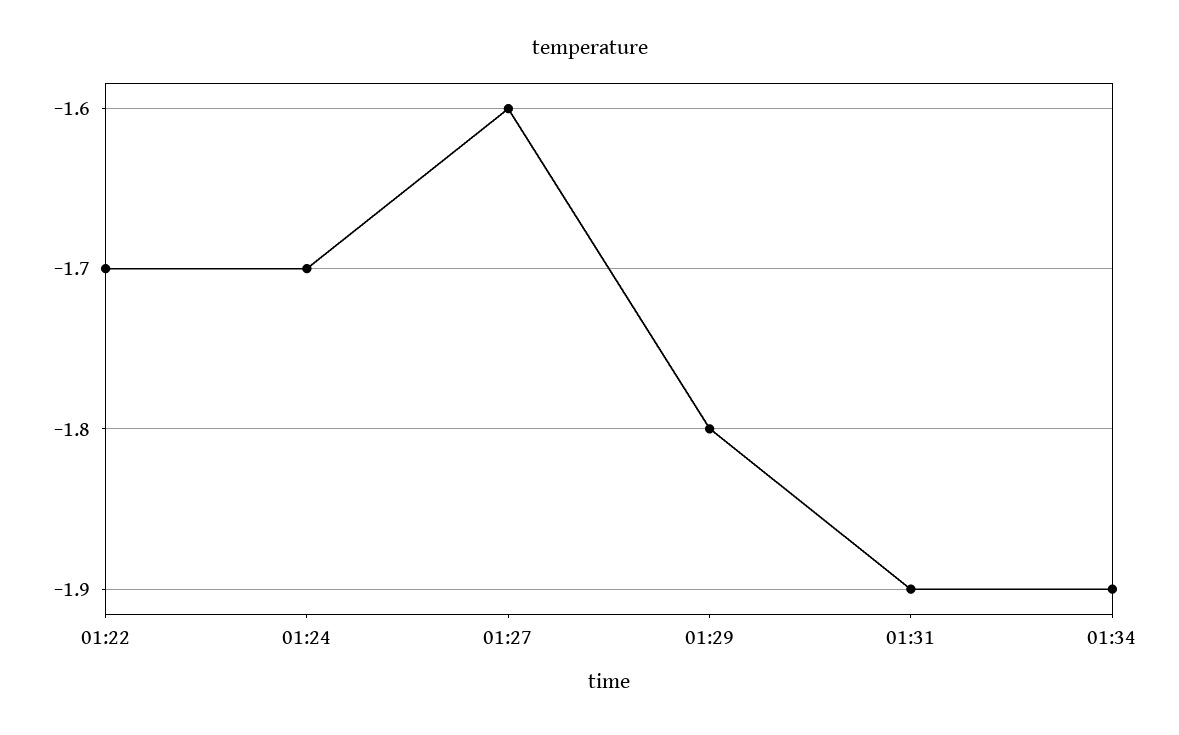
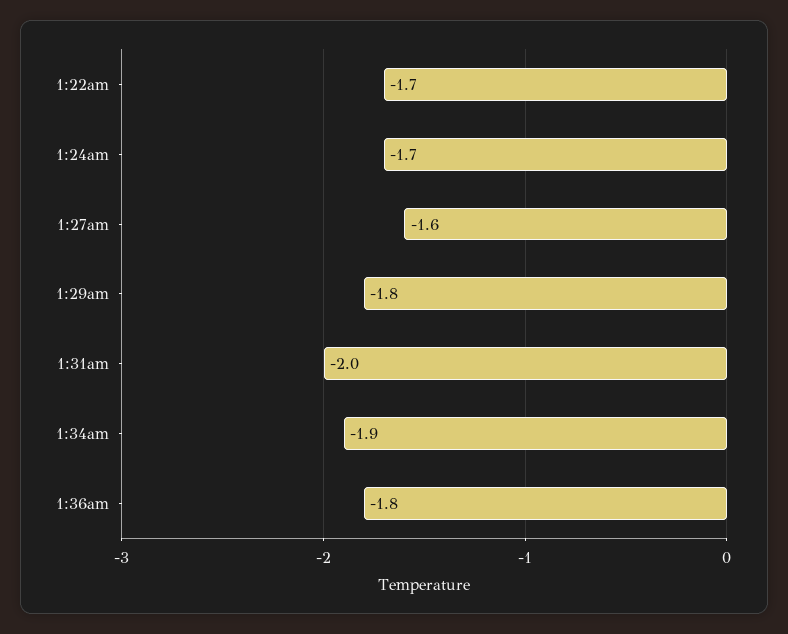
01:31: -1.9 -> -2
1:36am: none -> -1.8

